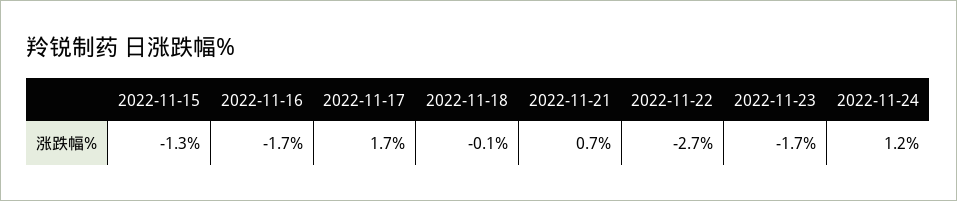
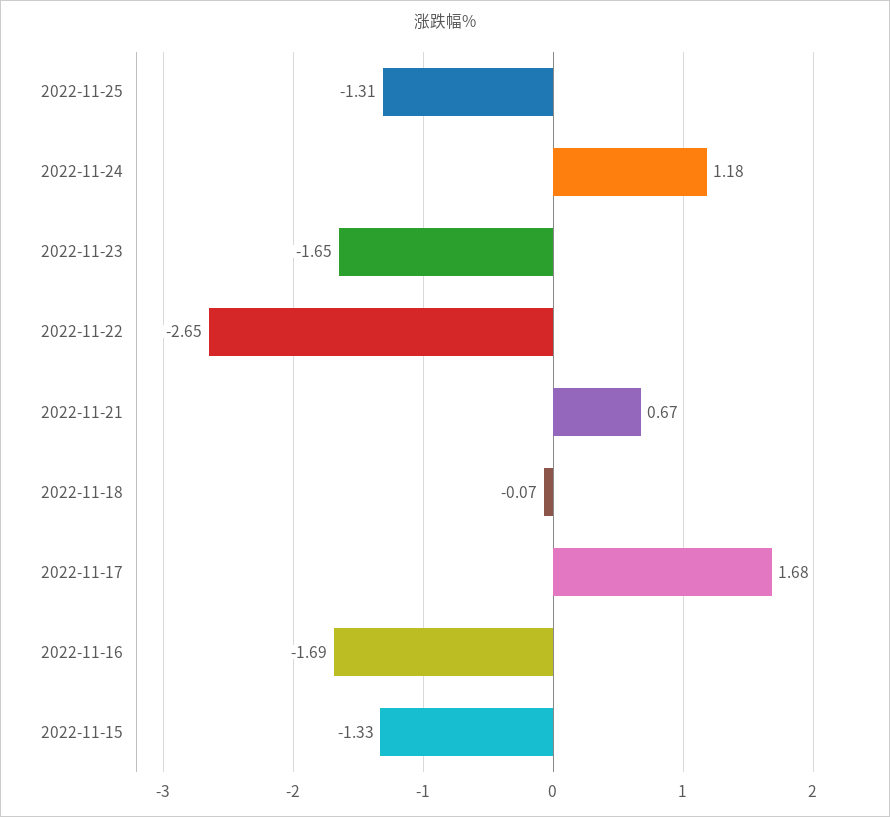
2022-11-25: none -> -1.31

